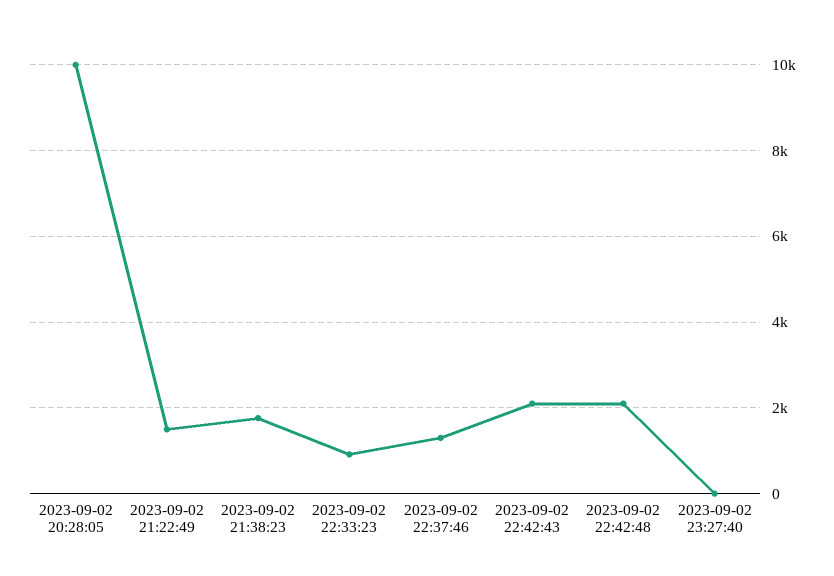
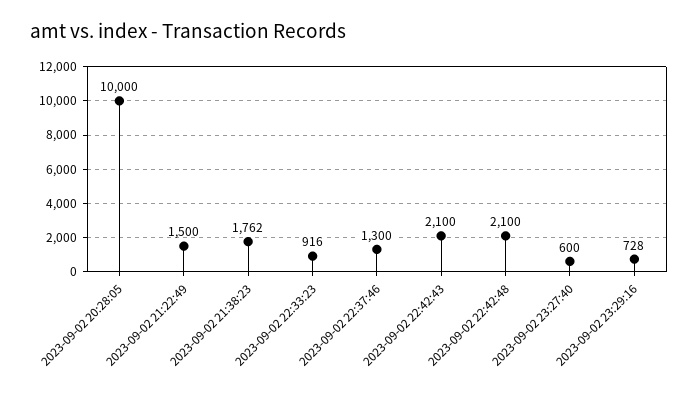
2023-09-02 23:27:40: 0 -> 600
2023-09-02 23:29:16: none -> 728

